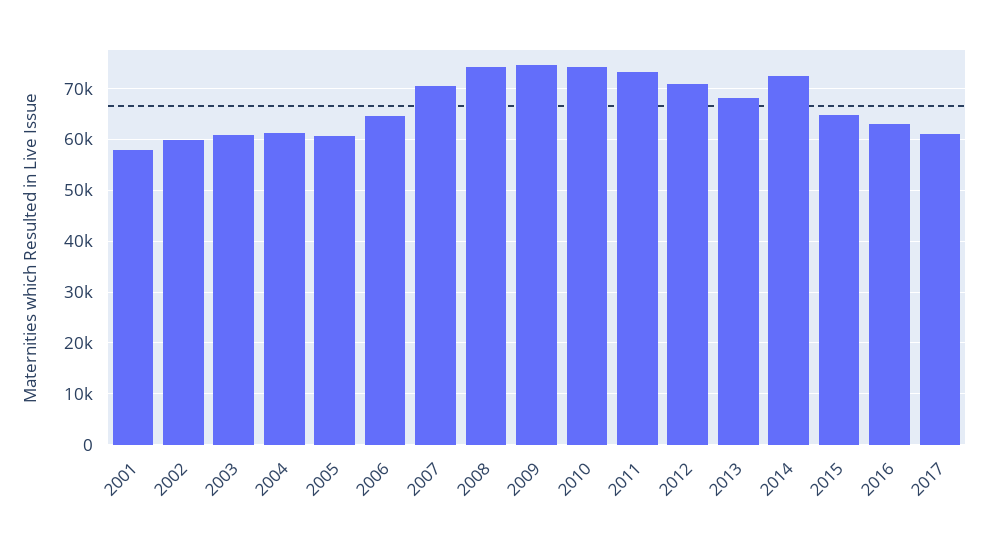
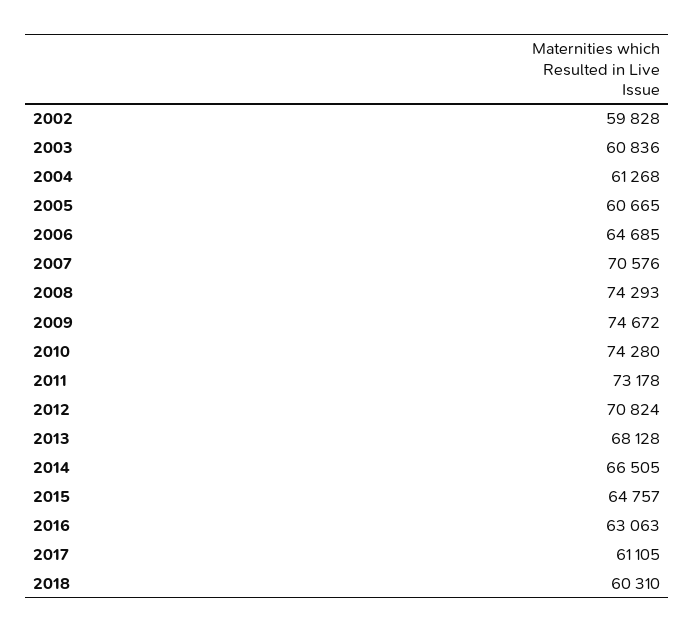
2001: 58000 -> none
2014: 72000 -> 66505
2018: none -> 60310

